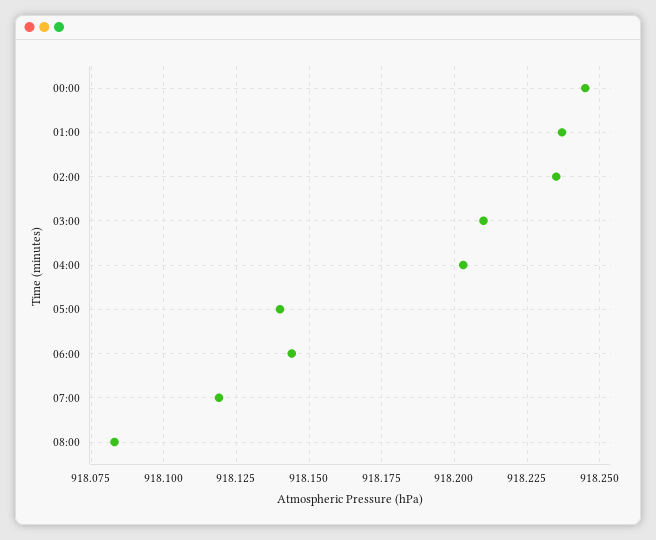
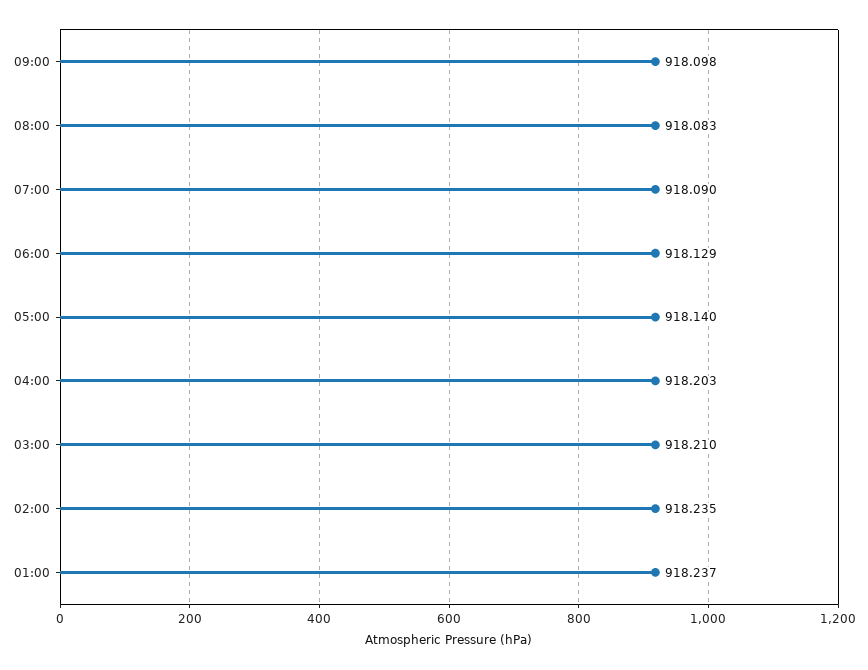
00:00: 918.245 -> none
06:00: 918.145 -> 918.129
07:00: 918.12 -> 918.09
09:00: none -> 918.098

